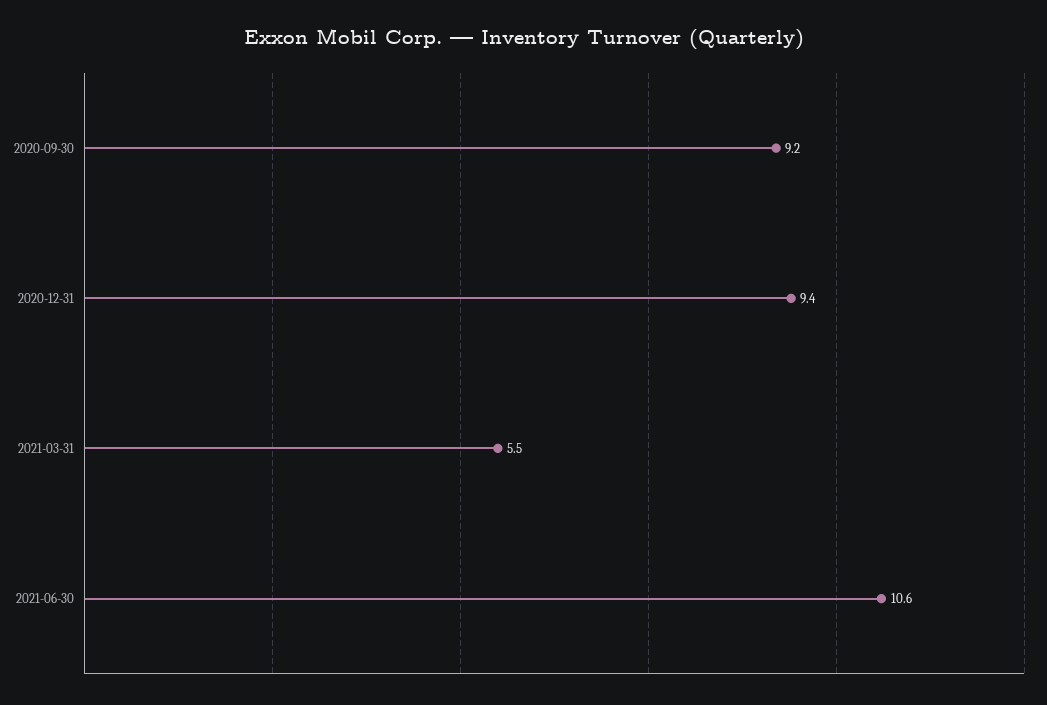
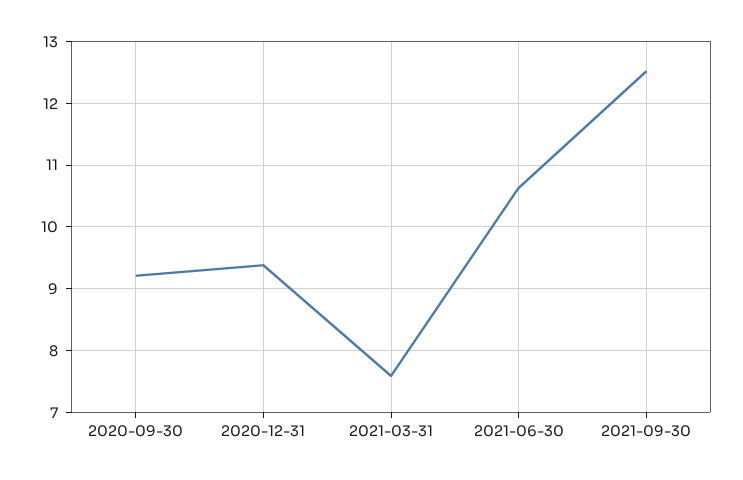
2021-03-31: 5.5 -> 7.6
2021-09-30: none -> 12.5

